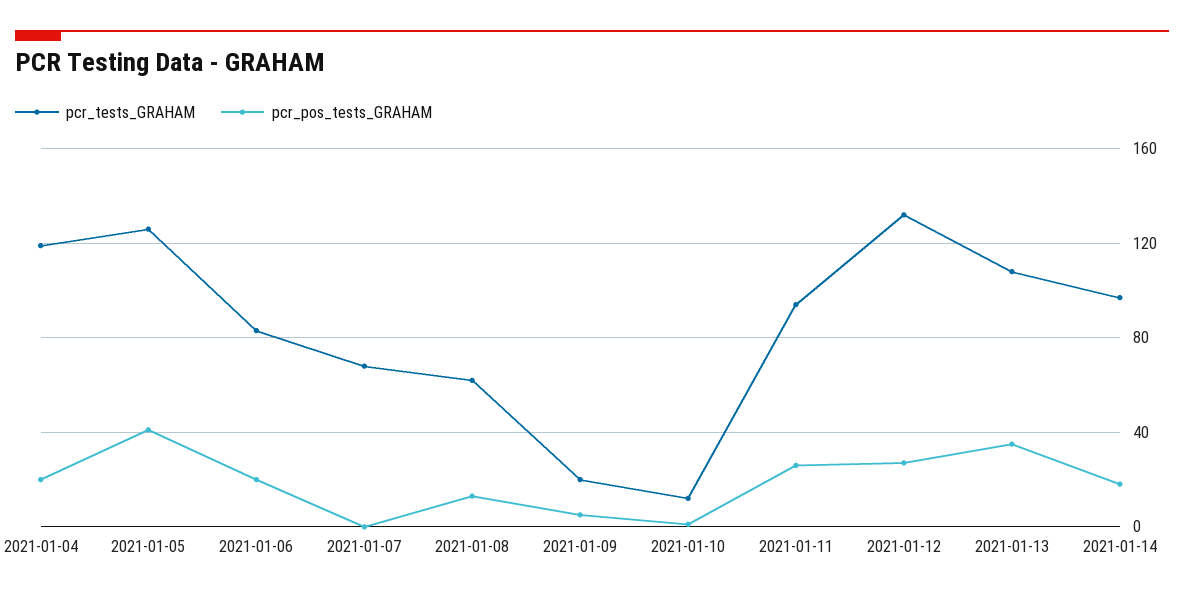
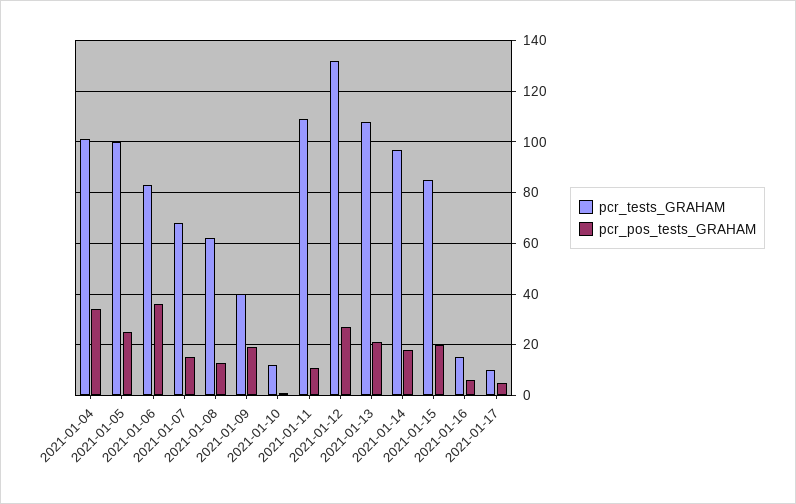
pcr_tests_GRAHAM, 2021-01-04: 120 -> 100
pcr_pos_tests_GRAHAM, 2021-01-04: 20 -> 35
pcr_tests_GRAHAM, 2021-01-05: 125 -> 100
pcr_pos_tests_GRAHAM, 2021-01-05: 40 -> 25
pcr_pos_tests_GRAHAM, 2021-01-06: 20 -> 35
pcr_pos_tests_GRAHAM, 2021-01-07: 0 -> 15
pcr_tests_GRAHAM, 2021-01-09: 20 -> 40
pcr_pos_tests_GRAHAM, 2021-01-09: 5 -> 20
pcr_tests_GRAHAM, 2021-01-11: 95 -> 110
pcr_pos_tests_GRAHAM, 2021-01-11: 25 -> 10
pcr_pos_tests_GRAHAM, 2021-01-13: 35 -> 20
pcr_tests_GRAHAM, 2021-01-15: none -> 85
pcr_pos_tests_GRAHAM, 2021-01-15: none -> 20
pcr_tests_GRAHAM, 2021-01-16: none -> 15
pcr_pos_tests_GRAHAM, 2021-01-16: none -> 5
pcr_tests_GRAHAM, 2021-01-17: none -> 10
pcr_pos_tests_GRAHAM, 2021-01-17: none -> 5

